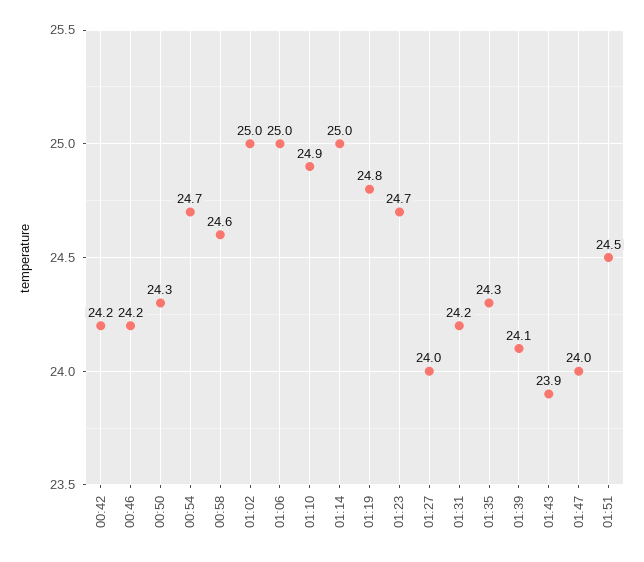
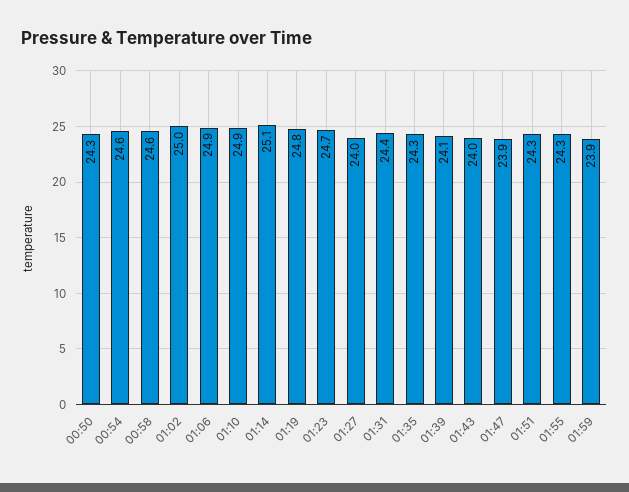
00:42: 24.2 -> none
00:46: 24.2 -> none
00:54: 24.7 -> 24.6
01:06: 25 -> 24.9
01:14: 25 -> 25.1
01:31: 24.2 -> 24.4
01:43: 23.9 -> 24
01:47: 24 -> 23.9
01:51: 24.5 -> 24.3
01:55: none -> 24.3
01:59: none -> 23.9

